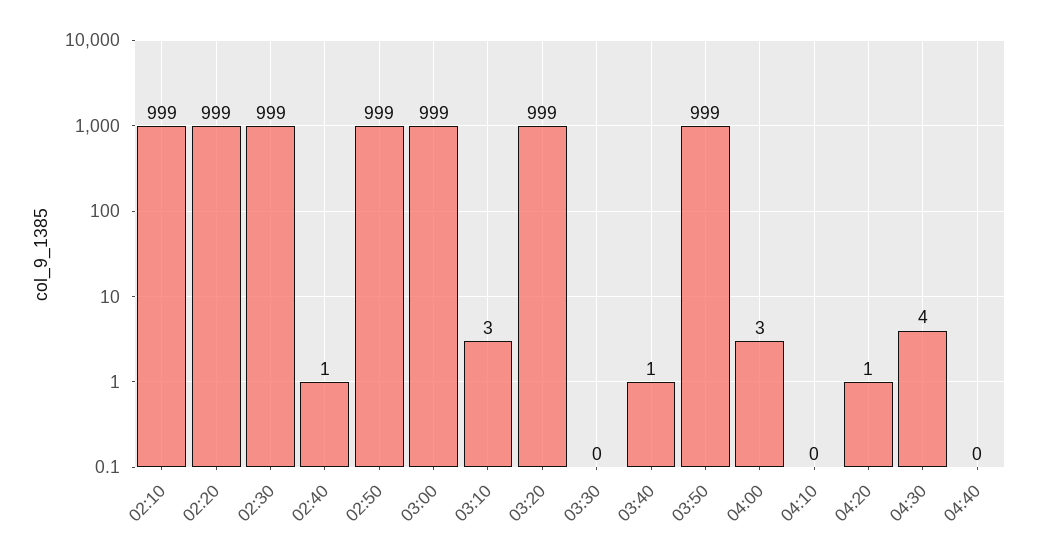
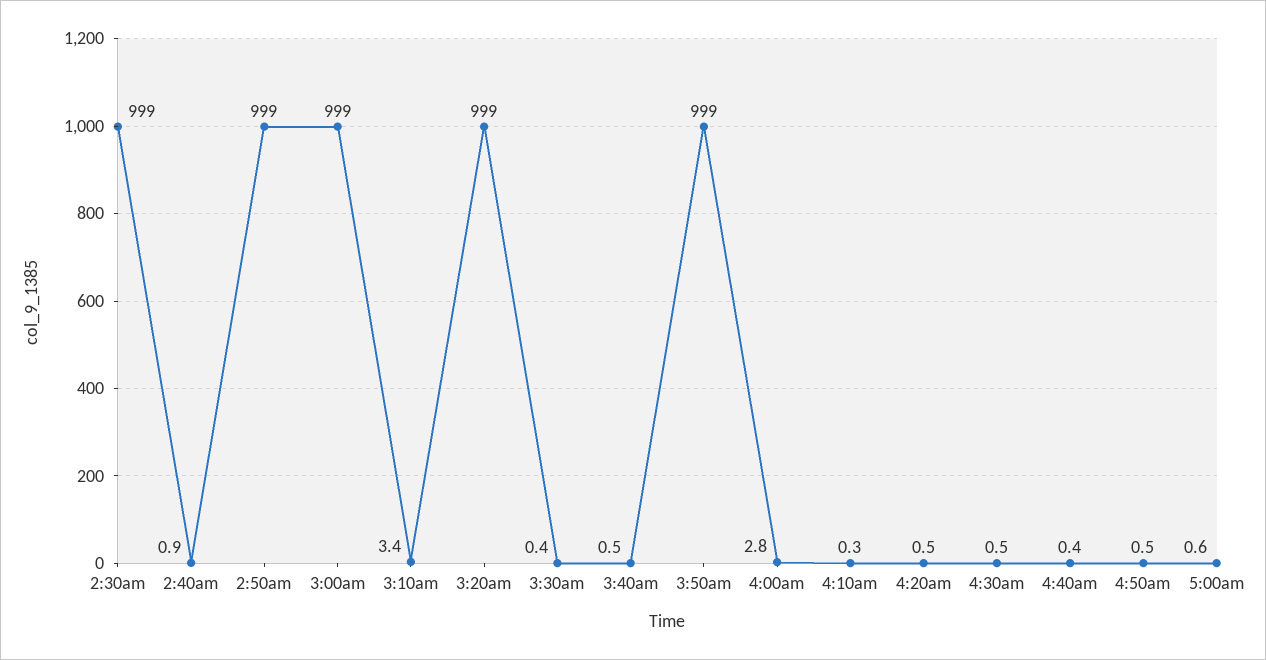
02:10: 999 -> none
02:20: 999 -> none
04:30: 4 -> 0.5
4:50am: none -> 0.5
5:00am: none -> 0.6

